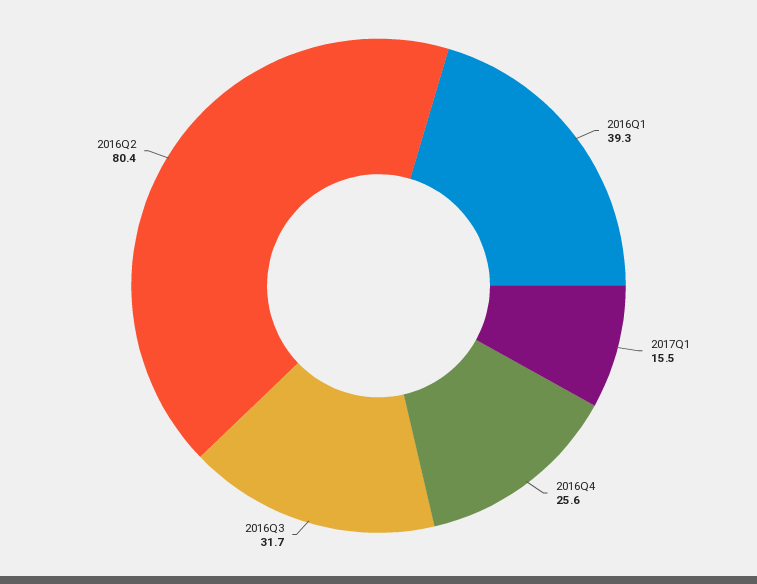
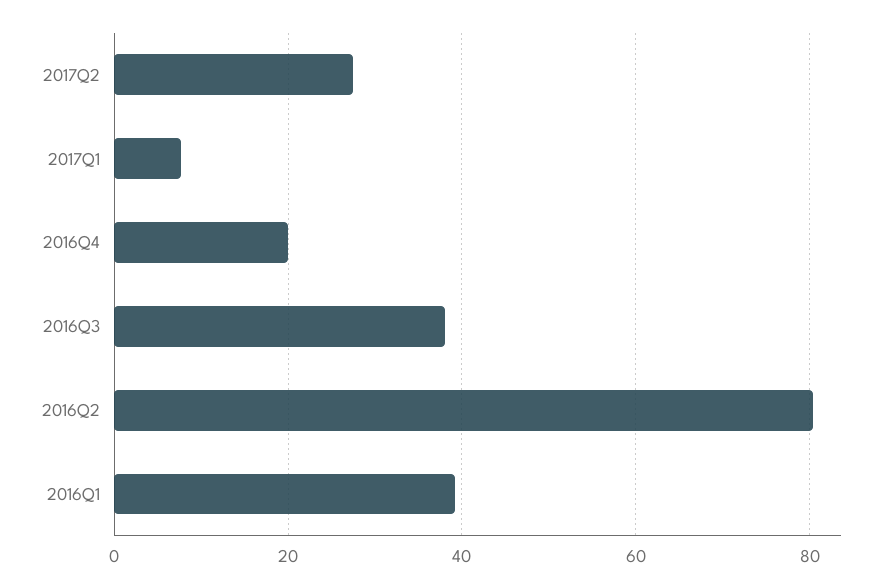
2017Q1: 15.5 -> 8
2016Q4: 25.6 -> 20
2016Q3: 31.7 -> 38
2017Q2: none -> 28

